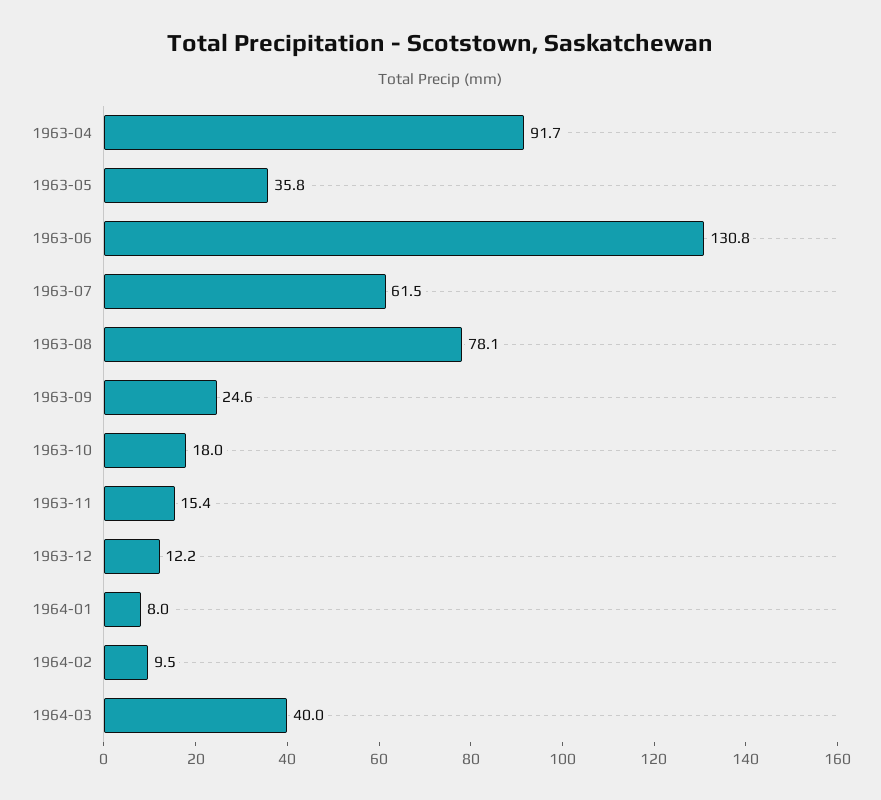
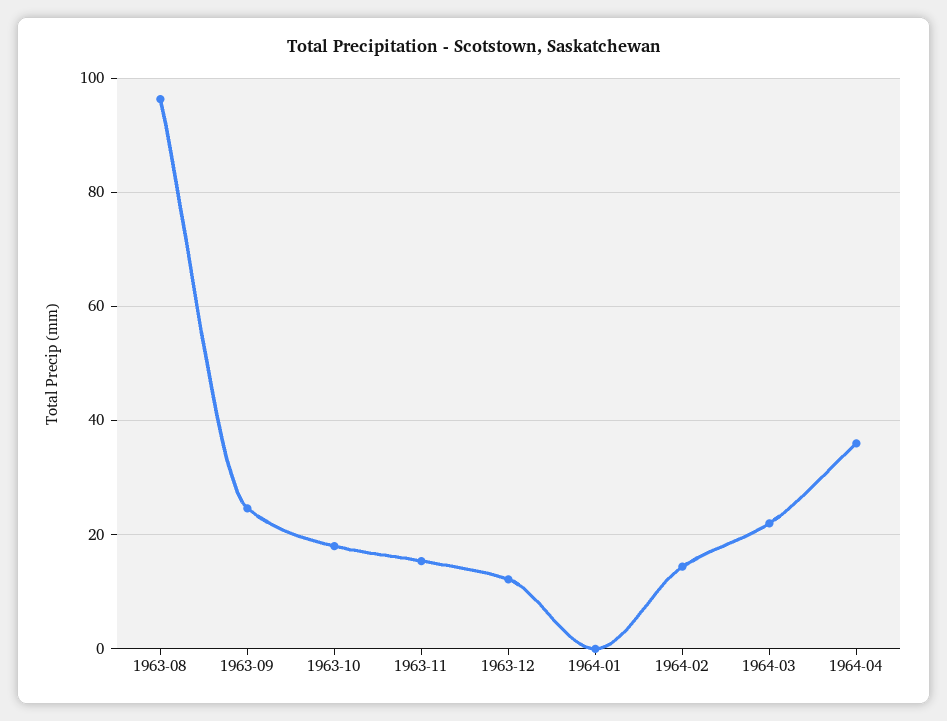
1963-04: 91.7 -> none
1963-05: 35.8 -> none
1963-06: 130.8 -> none
1963-07: 61.5 -> none
1963-08: 78.1 -> 96
1964-01: 8 -> 0
1964-02: 9.5 -> 14
1964-03: 40 -> 22
1964-04: none -> 36

